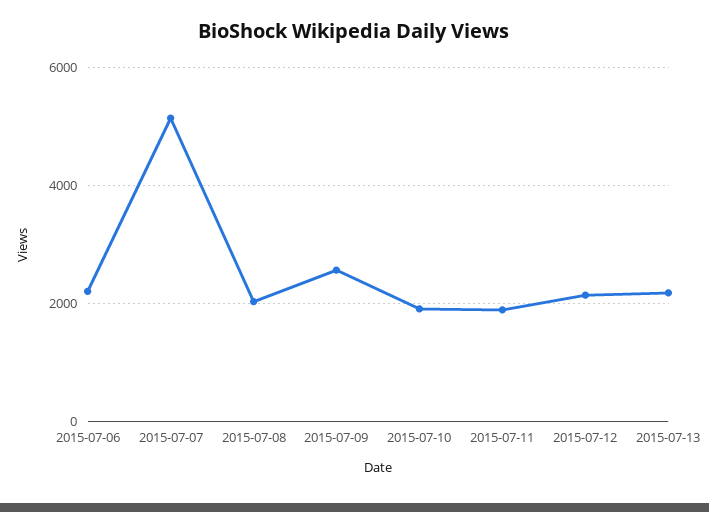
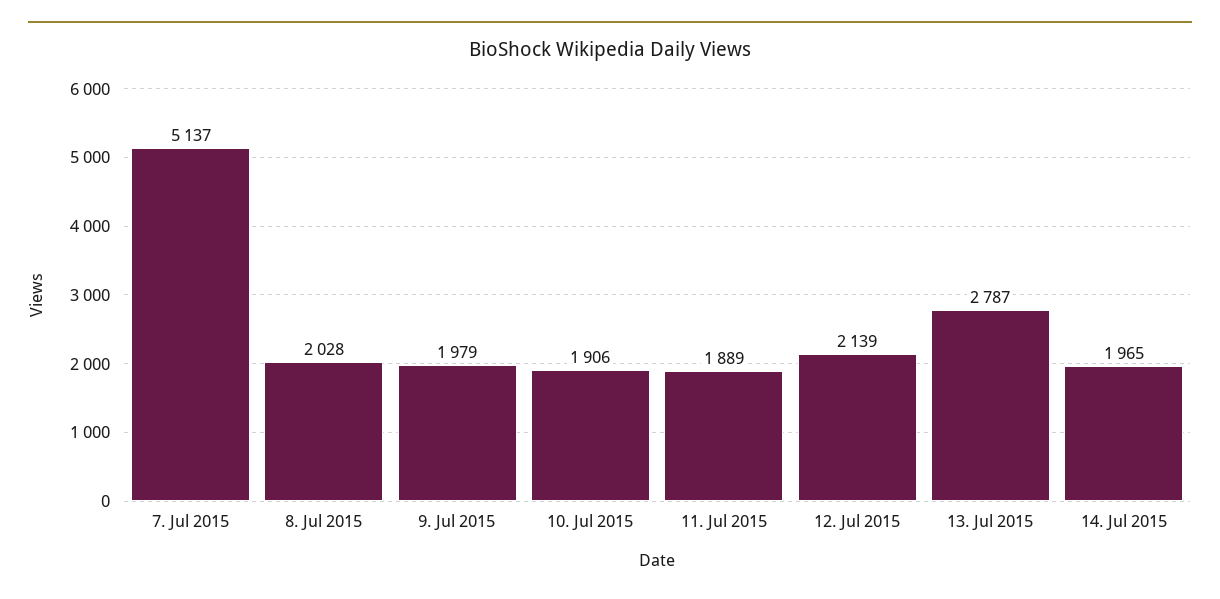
2015-07-06: 2200 -> none
2015-07-09: 2600 -> 1979
2015-07-13: 2200 -> 2787
14. Jul 2015: none -> 1965

